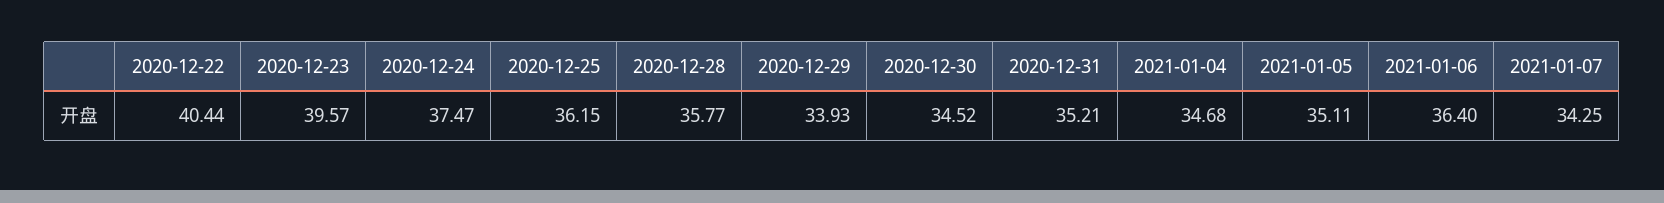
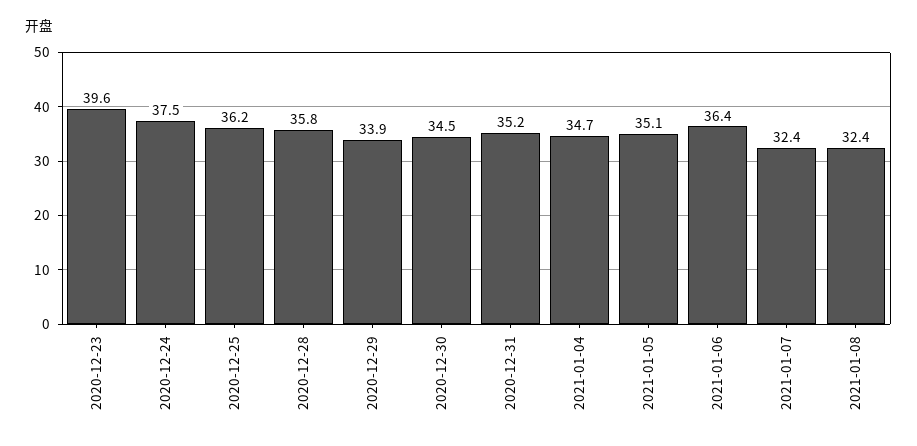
2020-12-22: 40.44 -> none
2021-01-07: 34.25 -> 32.4
2021-01-08: none -> 32.4

